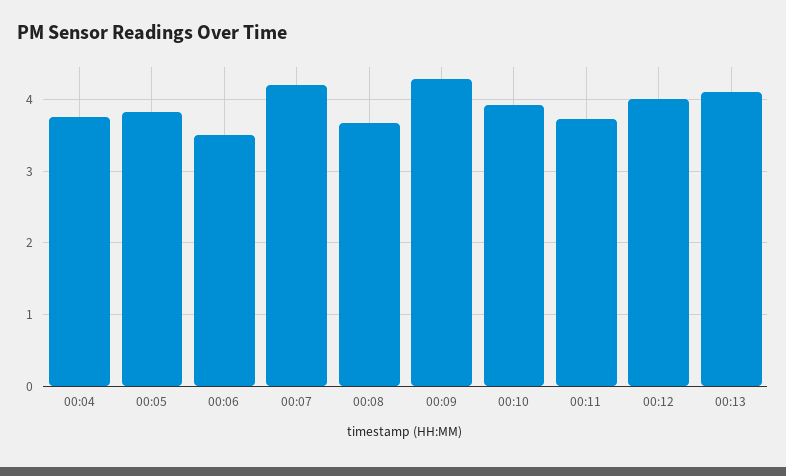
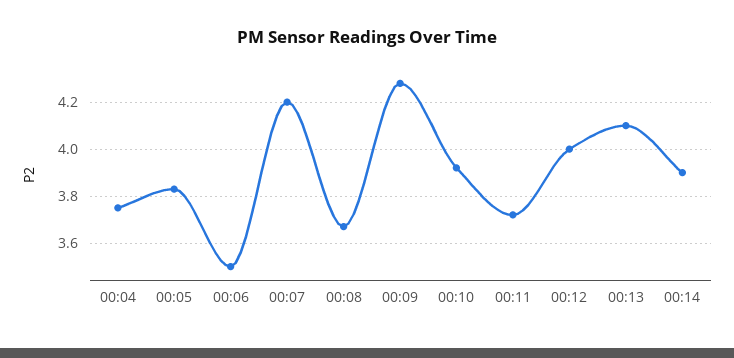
00:14: none -> 3.9

